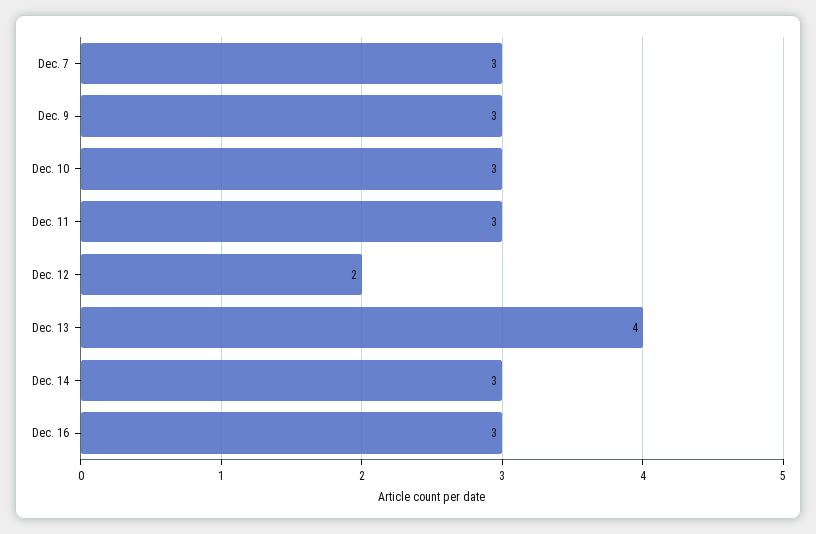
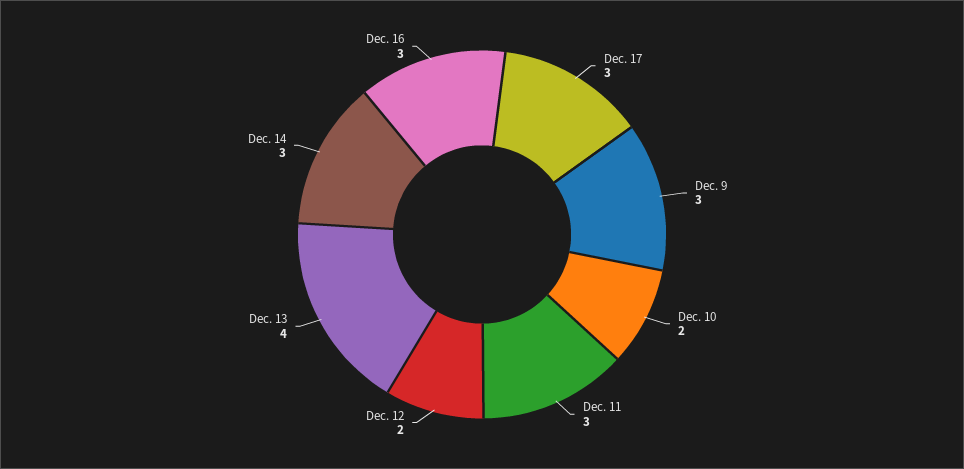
Dec. 7: 3 -> none
Dec. 10: 3 -> 2
Dec. 17: none -> 3

